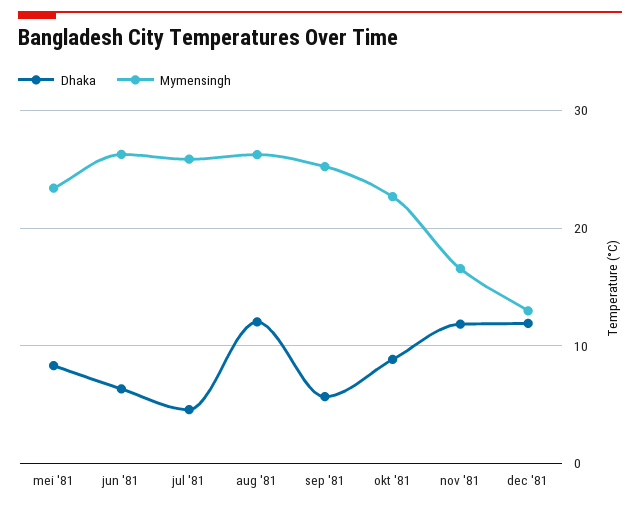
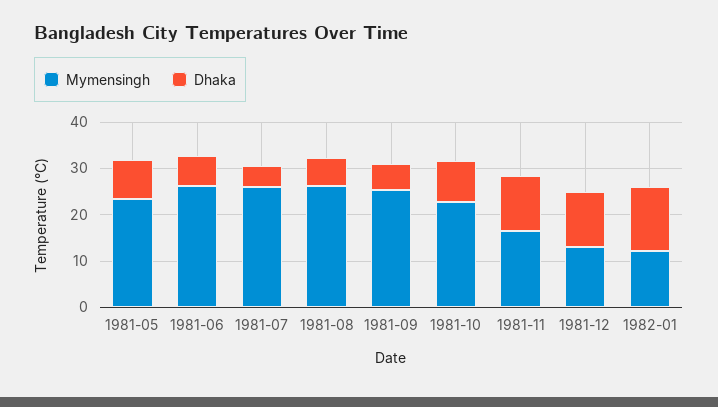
Dhaka, aug '81: 12 -> 6
Mymensingh, 1982-01: none -> 12
Dhaka, 1982-01: none -> 14

